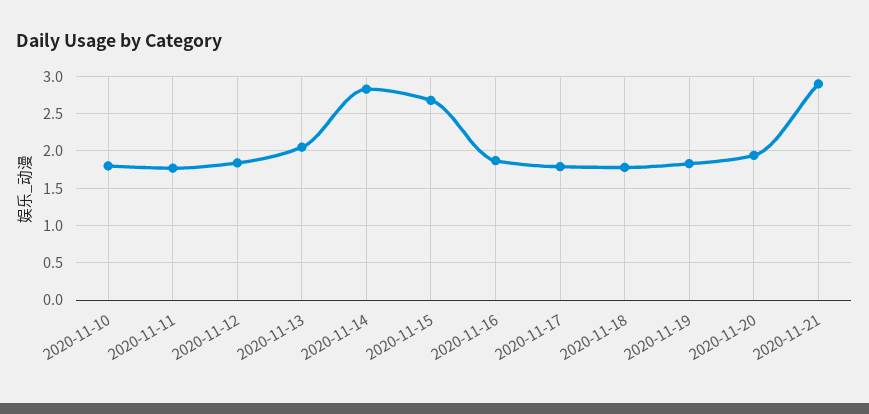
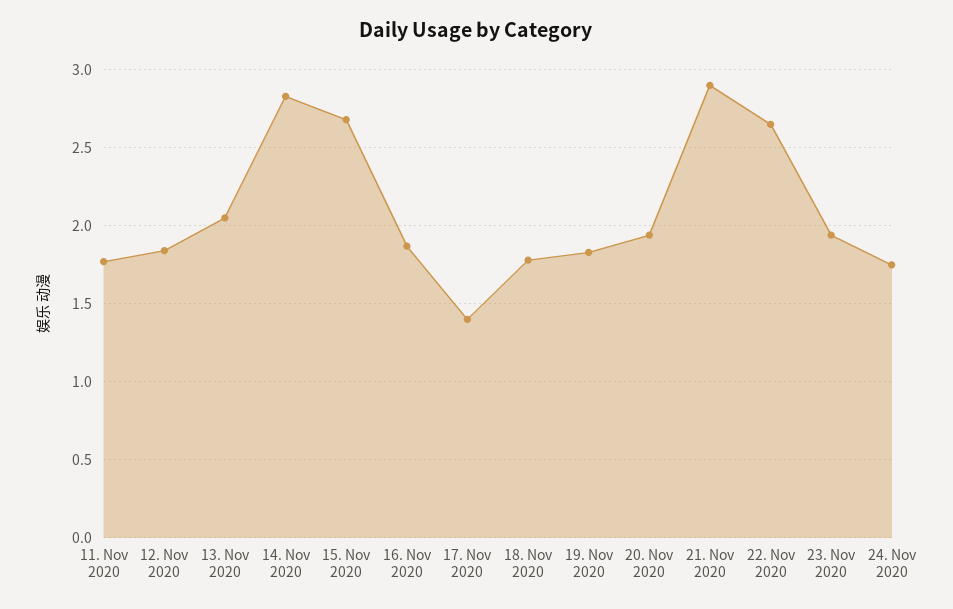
2020-11-10: 1.8 -> none
2020-11-17: 1.8 -> 1.4
22. Nov 2020: none -> 2.65
23. Nov 2020: none -> 1.95
24. Nov 2020: none -> 1.75

